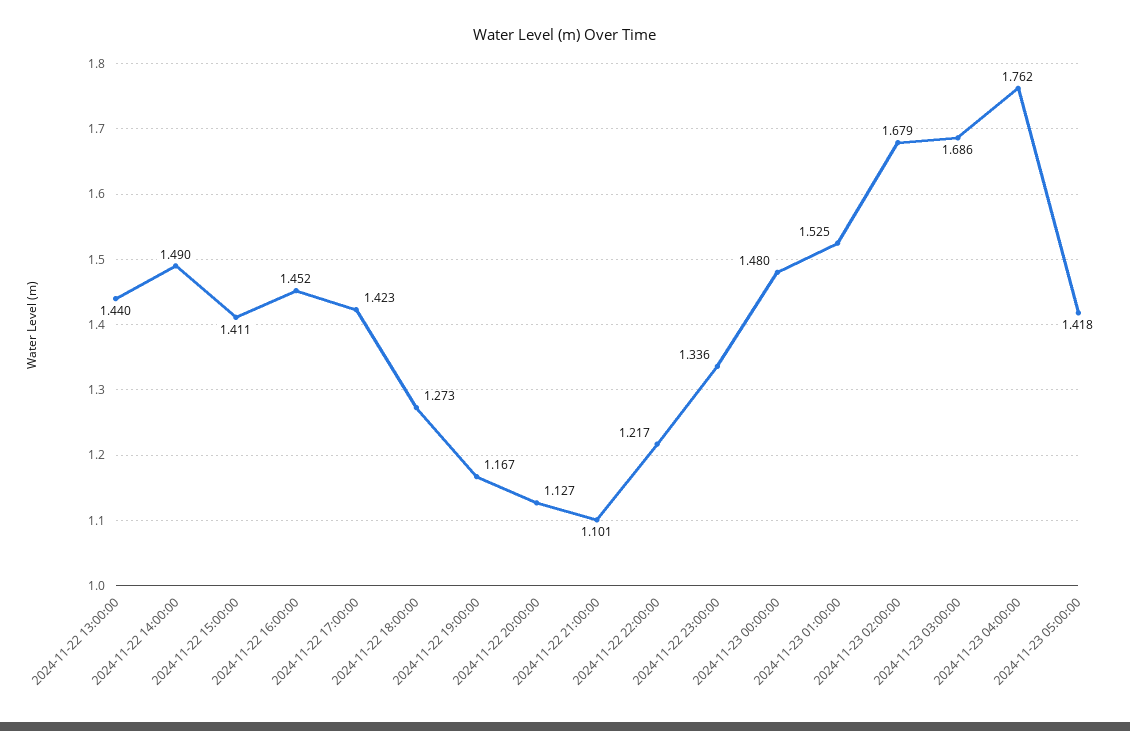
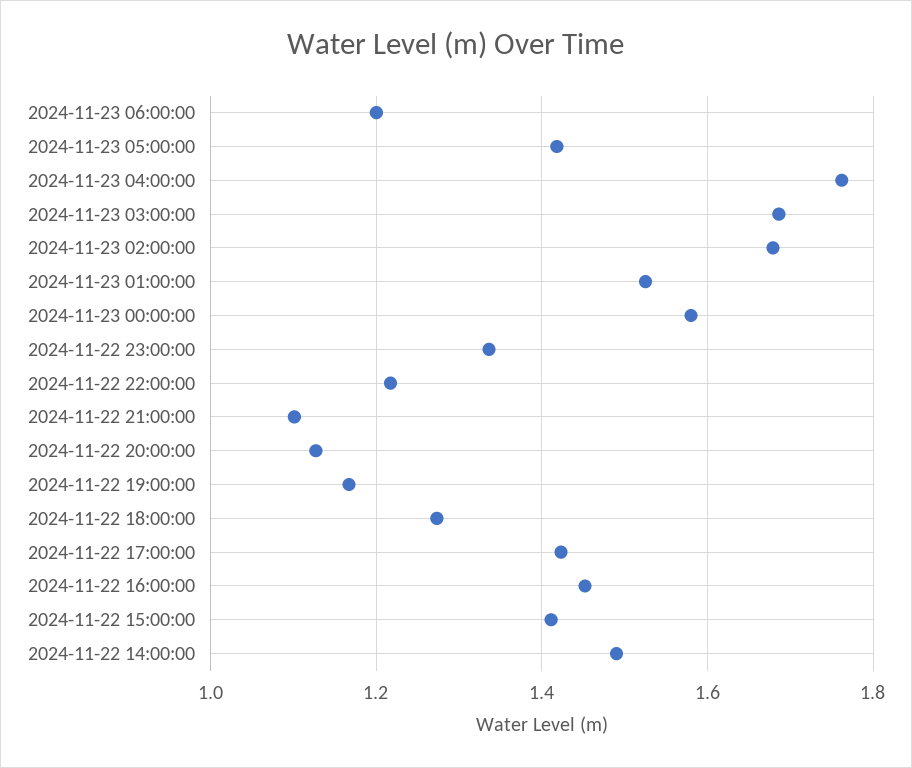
2024-11-22 13:00:00: 1.44 -> none
2024-11-23 00:00:00: 1.48 -> 1.58
2024-11-23 06:00:00: none -> 1.2

